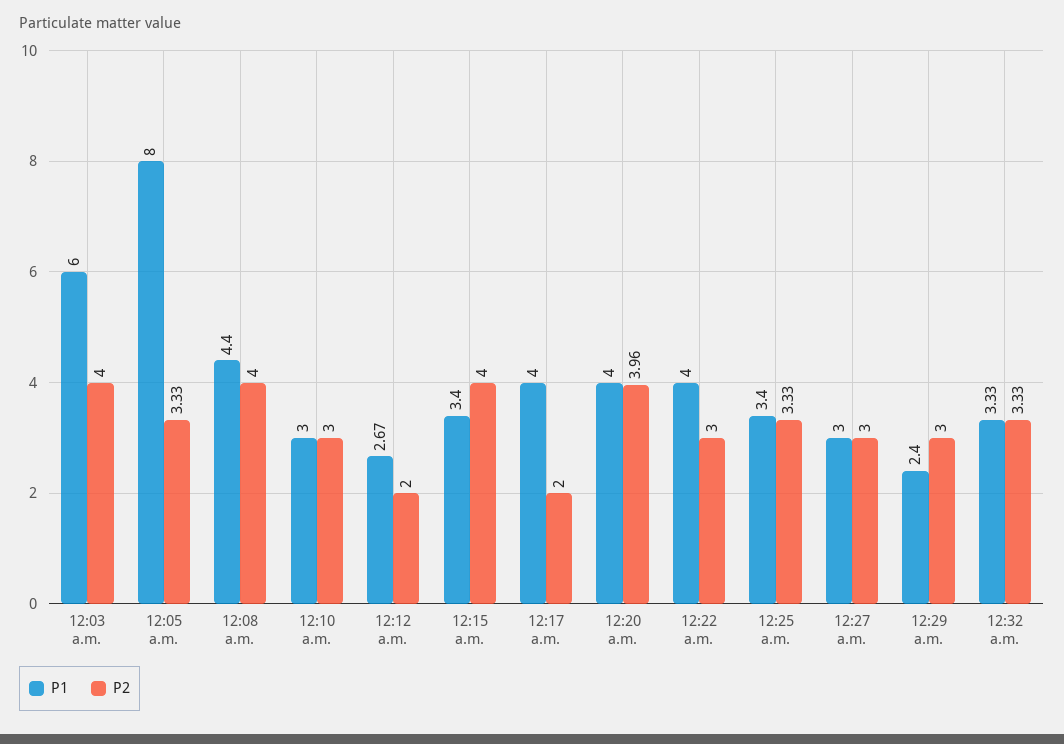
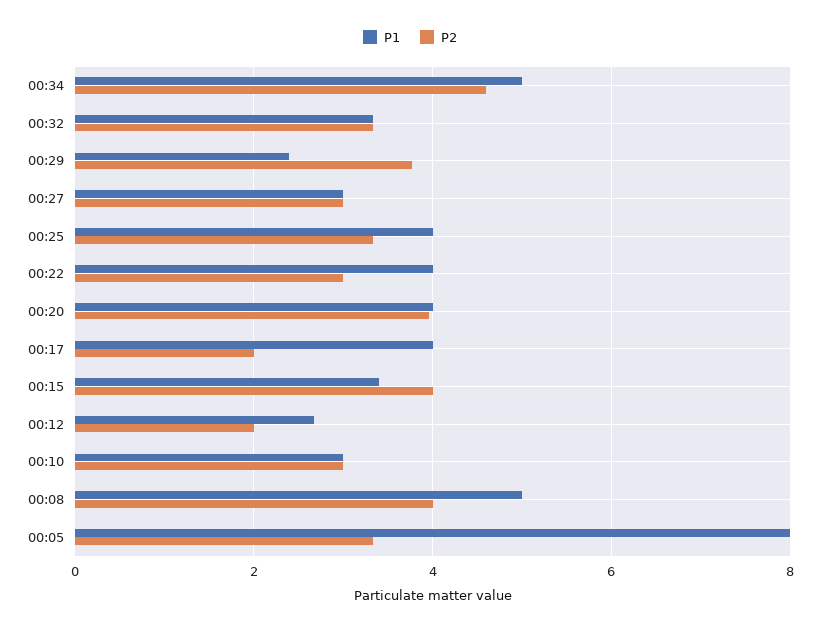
P1, 12:03 a.m.: 6 -> none
P2, 12:03 a.m.: 4 -> none
P1, 12:08 a.m.: 4.4 -> 5
P1, 12:25 a.m.: 3.4 -> 4
P2, 12:29 a.m.: 3 -> 3.8
P1, 00:34: none -> 5
P2, 00:34: none -> 4.6

